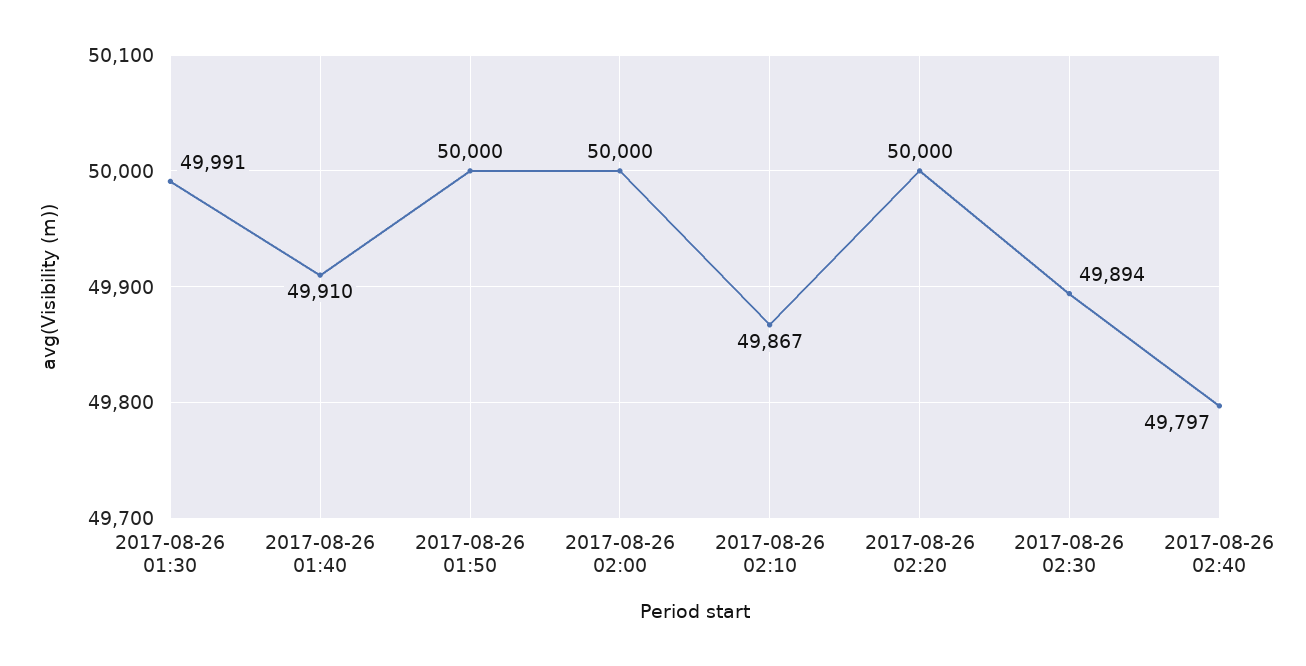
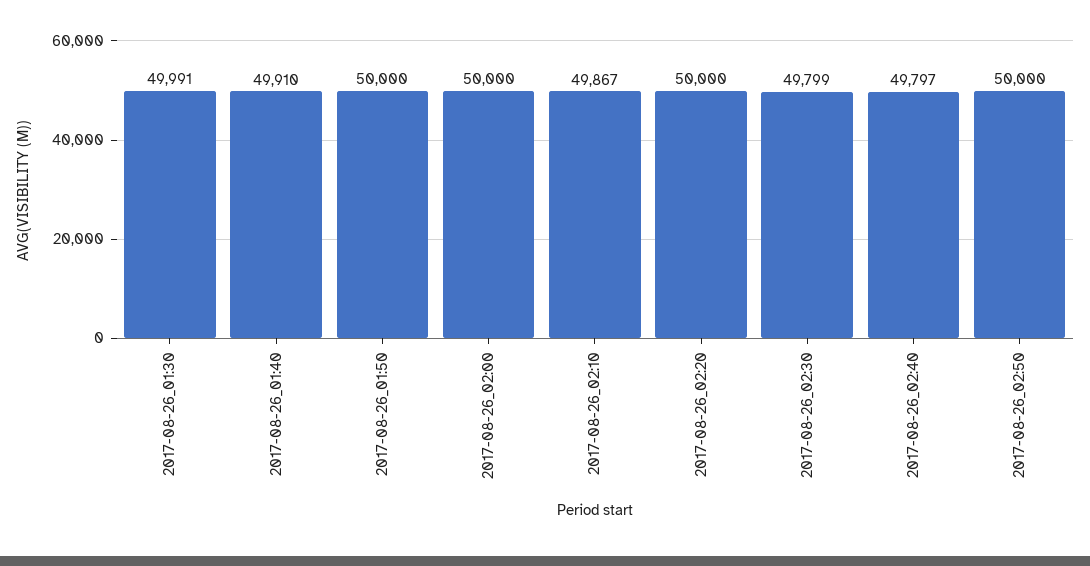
2017-08-26 02:30: 49894 -> 49799
2017-08-26_02:50: none -> 50000

